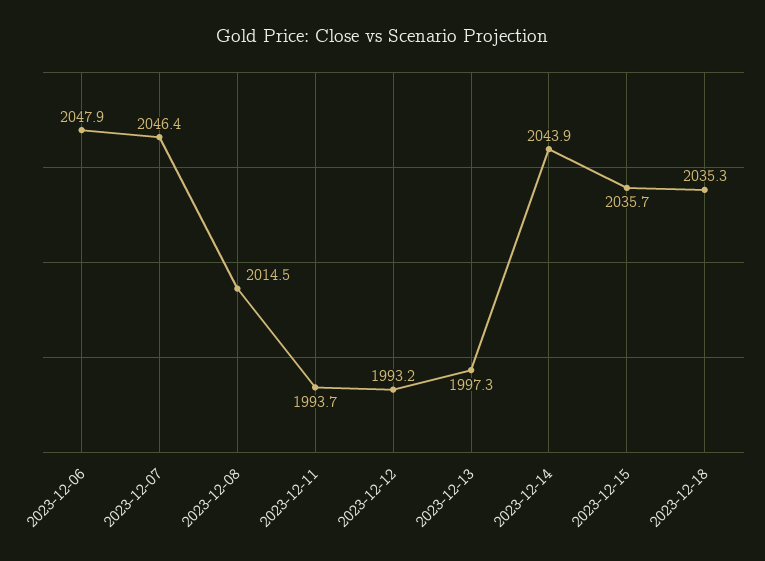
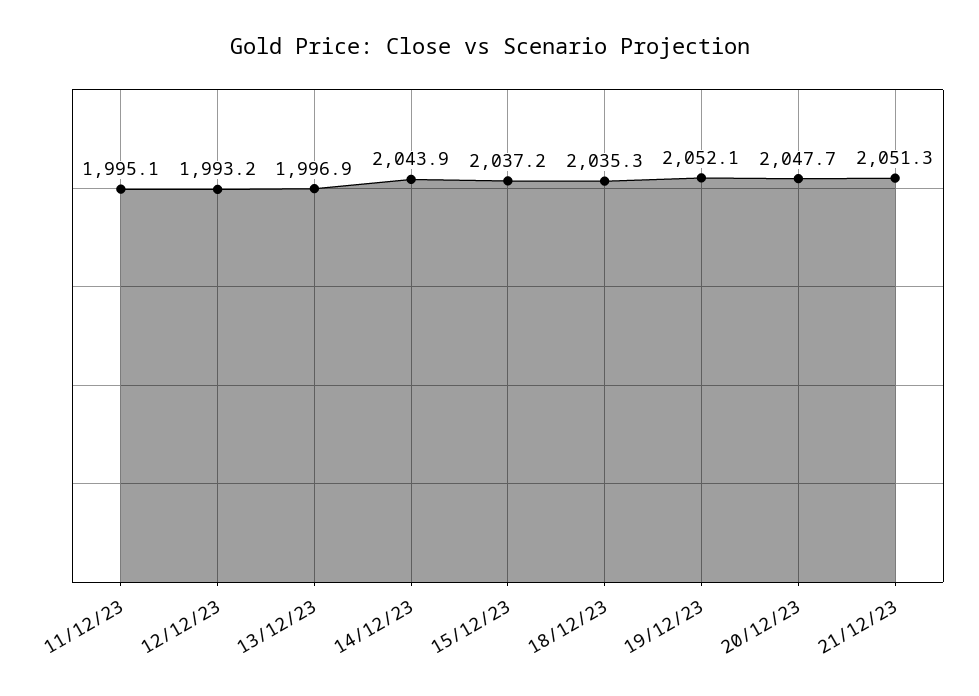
2023-12-06: 2047.9 -> none
2023-12-07: 2046.4 -> none
2023-12-08: 2014.5 -> none
2023-12-11: 1993.7 -> 1995.1
2023-12-13: 1997.3 -> 1996.9
2023-12-15: 2035.7 -> 2037.2
19/12/23: none -> 2052.1
20/12/23: none -> 2047.7
21/12/23: none -> 2051.3

